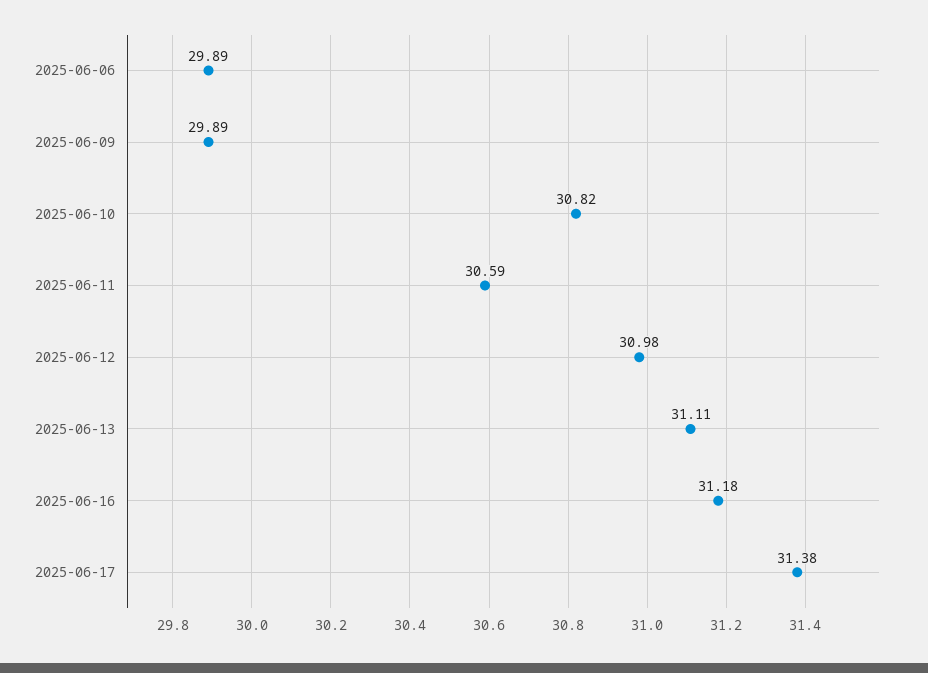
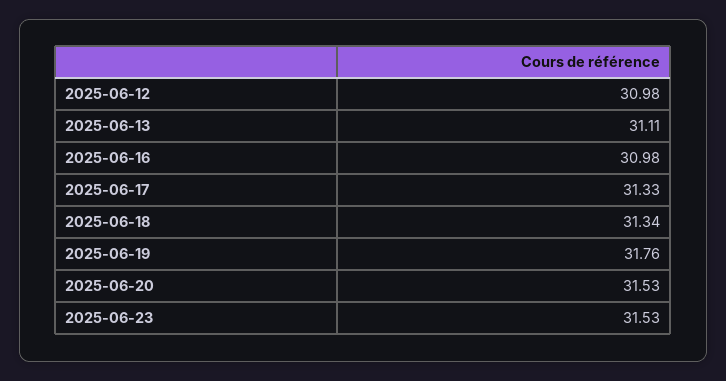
2025-06-06: 29.89 -> none
2025-06-09: 29.89 -> none
2025-06-10: 30.82 -> none
2025-06-11: 30.59 -> none
2025-06-16: 31.18 -> 30.98
2025-06-17: 31.38 -> 31.33
2025-06-18: none -> 31.34
2025-06-19: none -> 31.76
2025-06-20: none -> 31.53
2025-06-23: none -> 31.53

